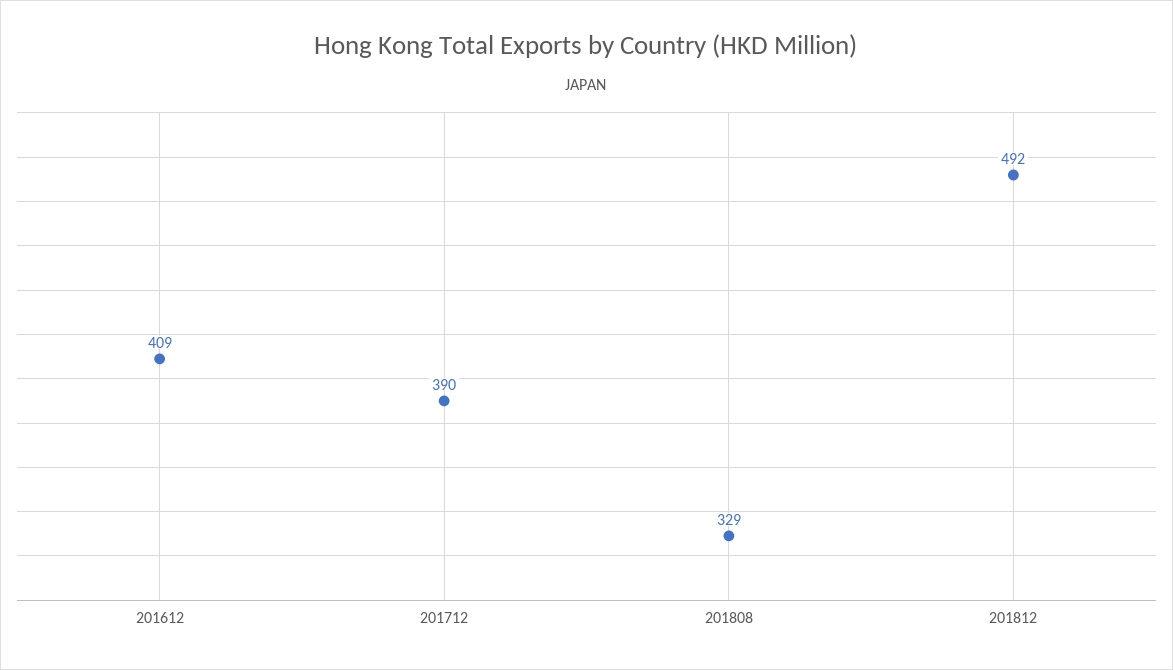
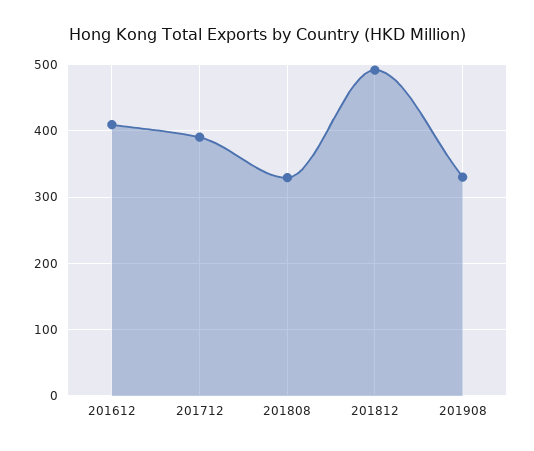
201908: none -> 330

